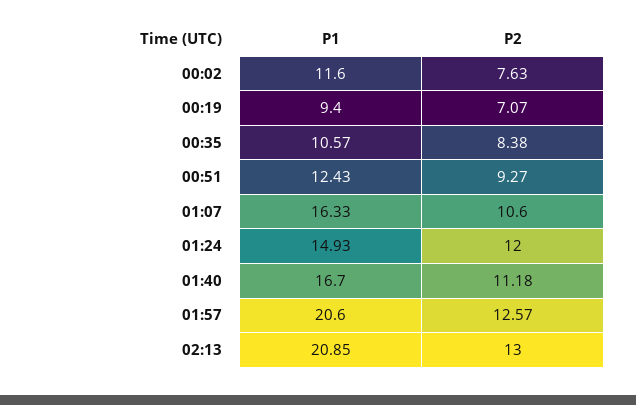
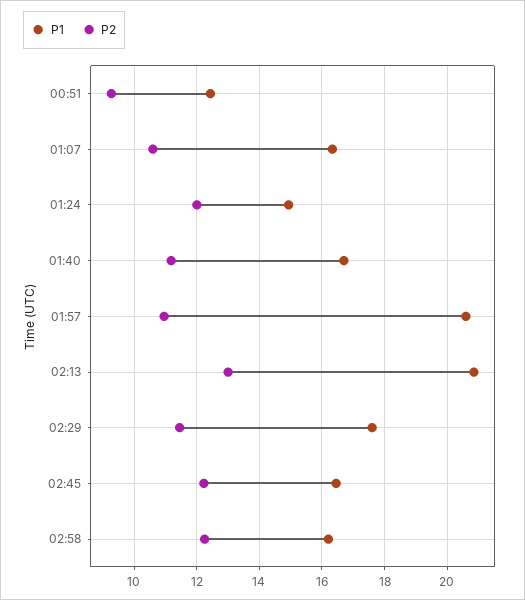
P1, 00:02: 11.6 -> none
P2, 00:02: 7.63 -> none
P1, 00:19: 9.4 -> none
P2, 00:19: 7.07 -> none
P1, 00:35: 10.57 -> none
P2, 00:35: 8.38 -> none
P2, 01:57: 12.57 -> 11
P1, 02:29: none -> 17.6
P2, 02:29: none -> 11.4
P1, 02:45: none -> 16.4
P2, 02:45: none -> 12.2
P1, 02:58: none -> 16.2
P2, 02:58: none -> 12.2

